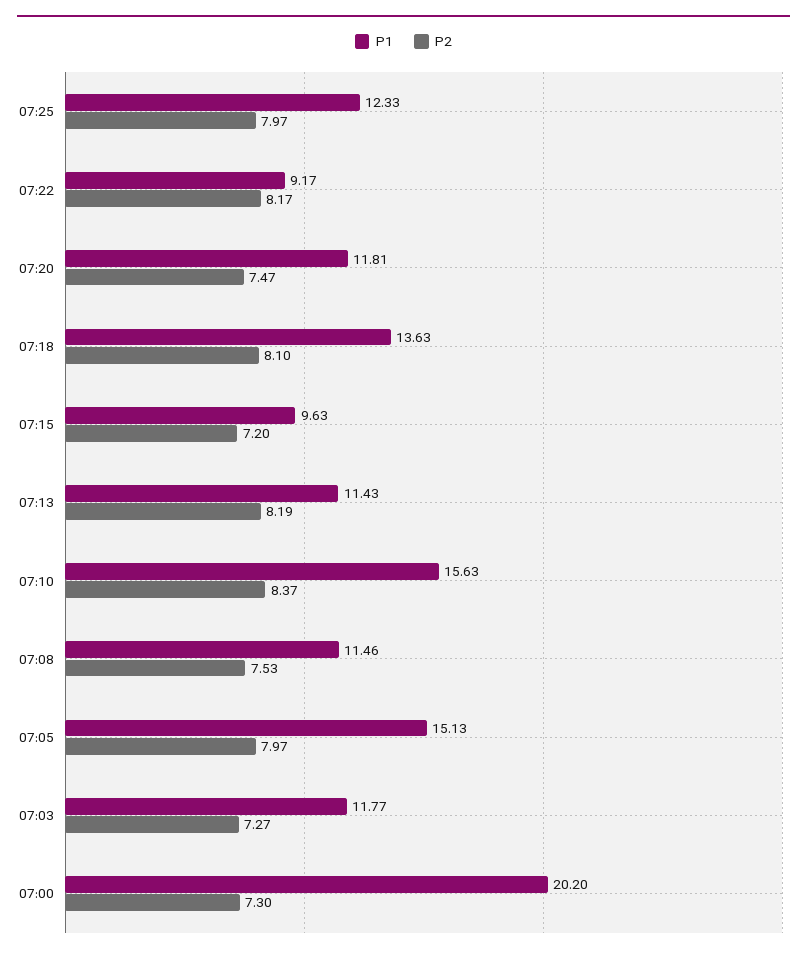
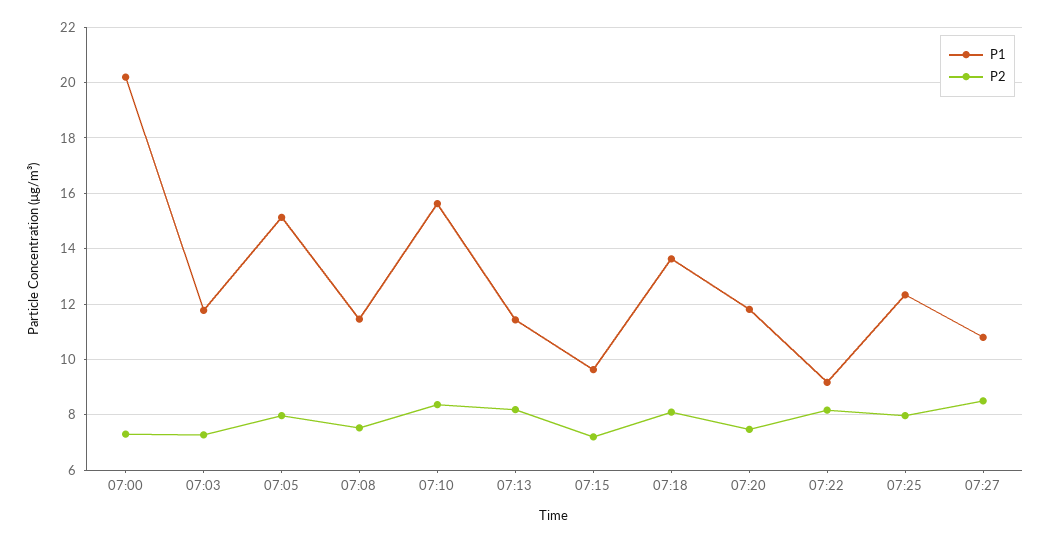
P1, 07:27: none -> 10.75
P2, 07:27: none -> 8.5

